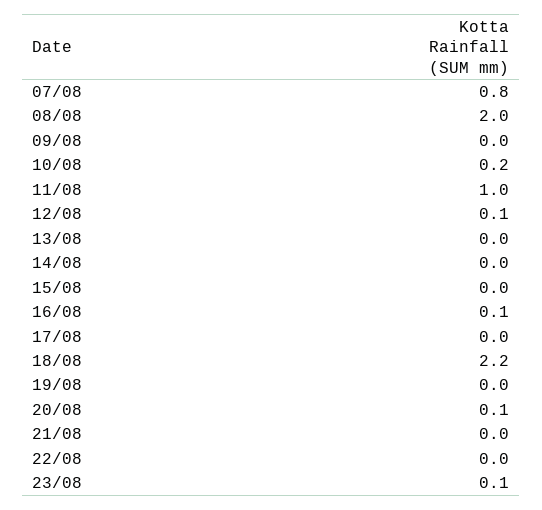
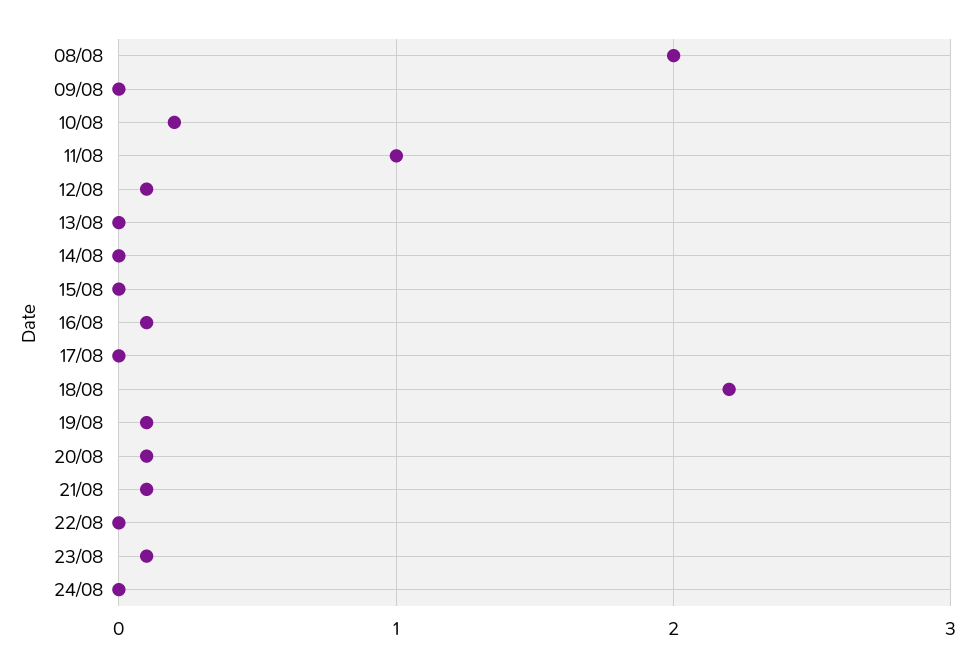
07/08: 0.8 -> none
19/08: 0 -> 0.1
21/08: 0 -> 0.1
24/08: none -> 0

